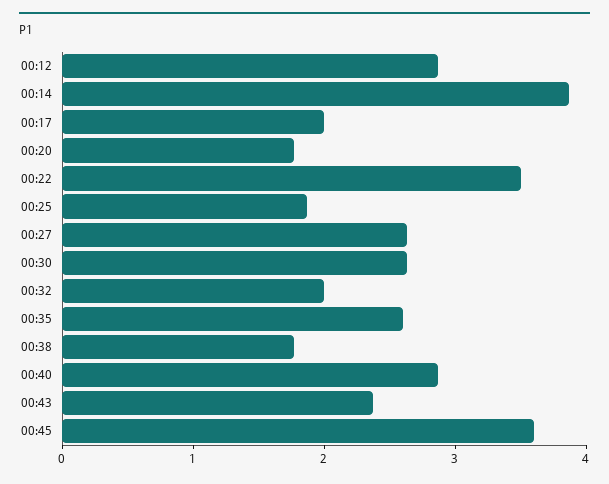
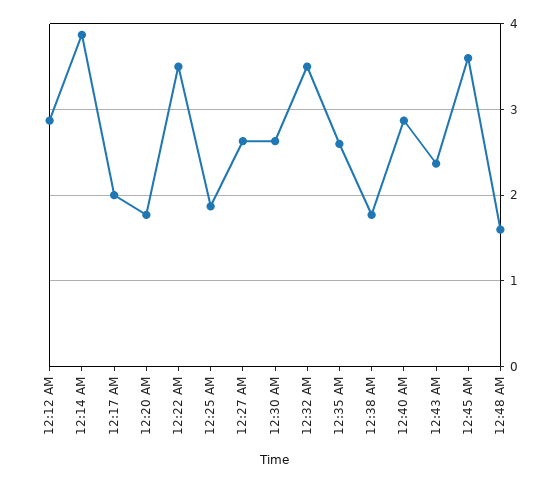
00:32: 2 -> 3.5
12:48 AM: none -> 1.6

